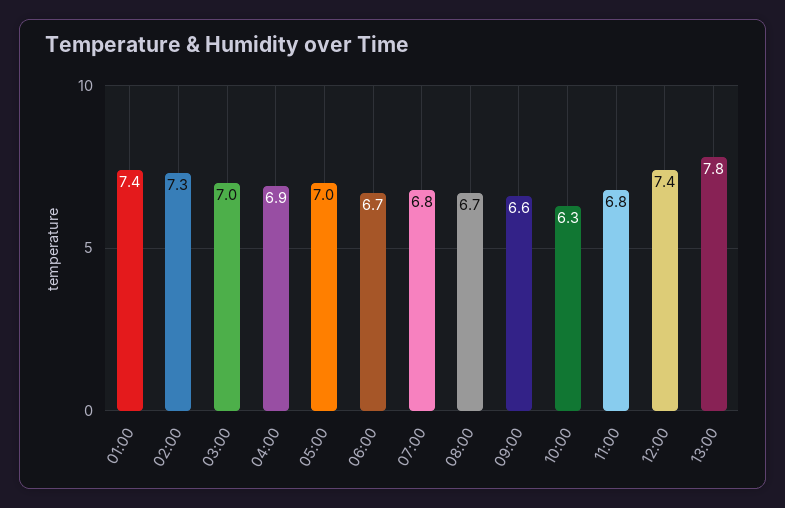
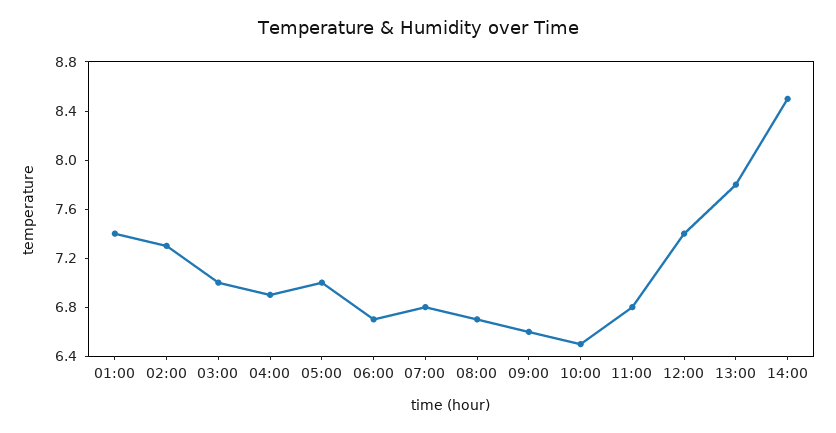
10:00: 6.3 -> 6.5
14:00: none -> 8.5

